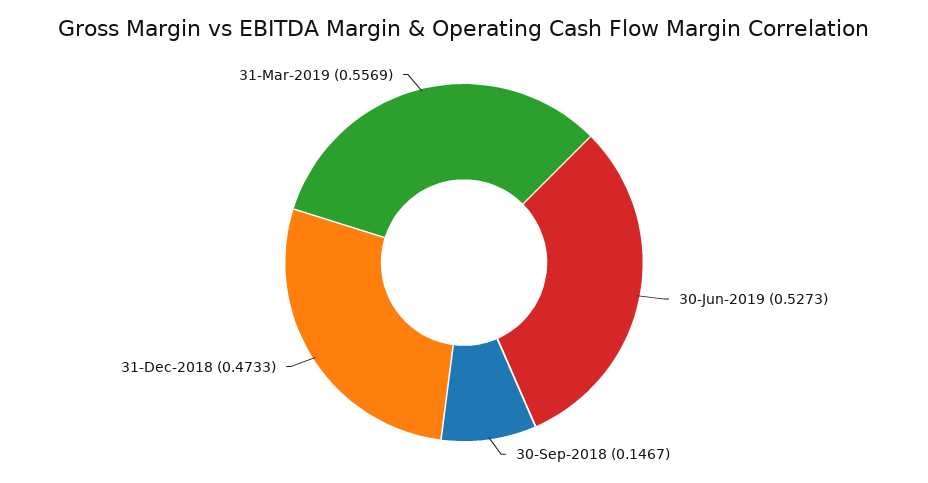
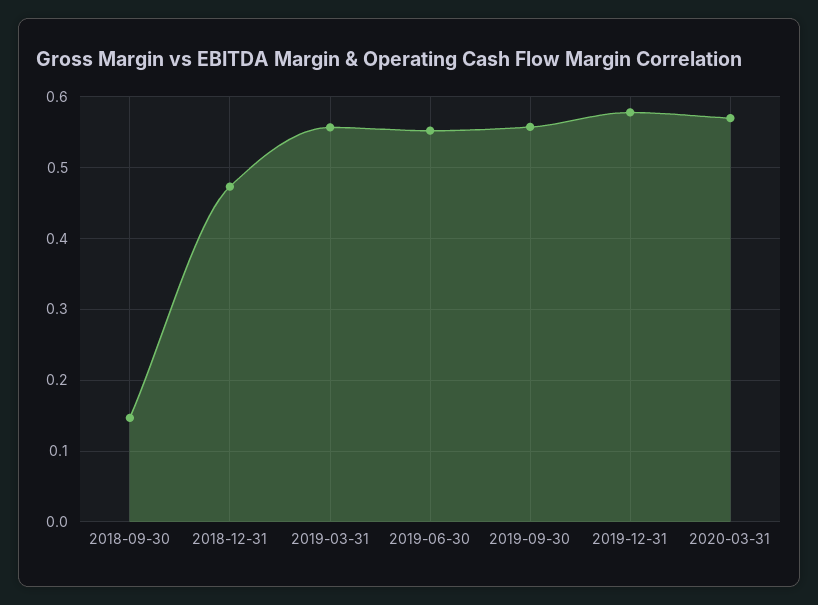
30-Jun-2019: 0.5273 -> 0.55
2019-09-30: none -> 0.56
2019-12-31: none -> 0.58
2020-03-31: none -> 0.57

